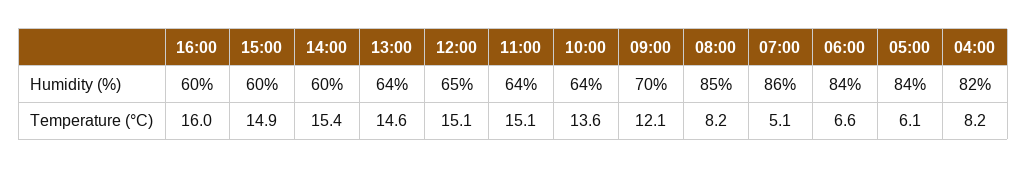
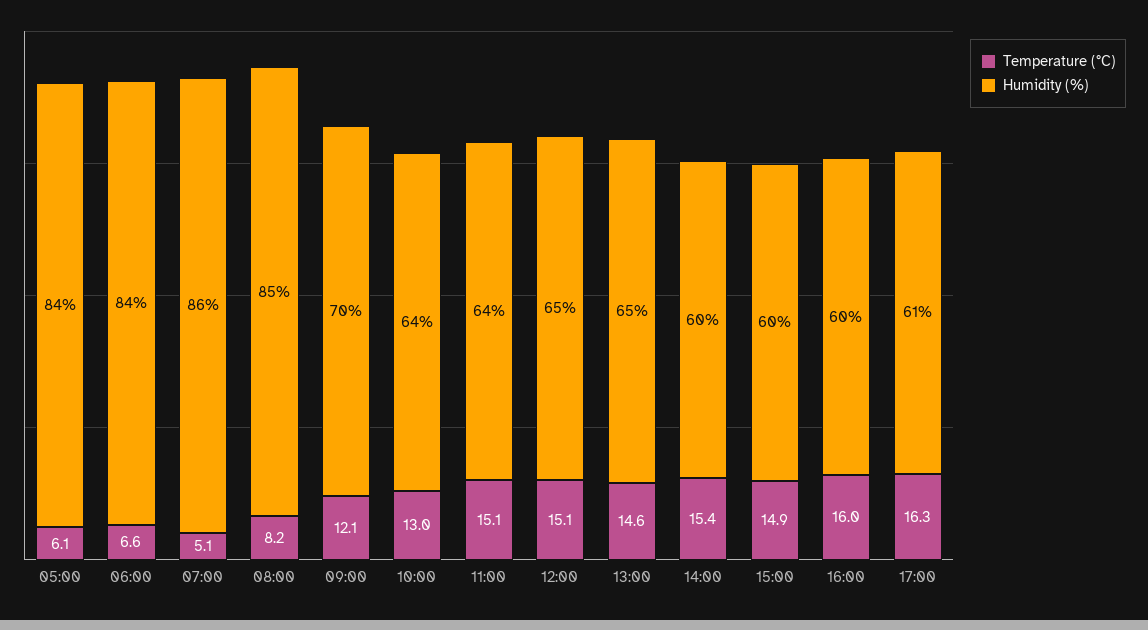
Humidity (%), 13:00: 64 -> 65
Humidity (%), 04:00: 82 -> none
Temperature (°C), 10:00: 13.6 -> 13
Temperature (°C), 04:00: 8.2 -> none
Temperature (°C), 17:00: none -> 16.3
Humidity (%), 17:00: none -> 61

